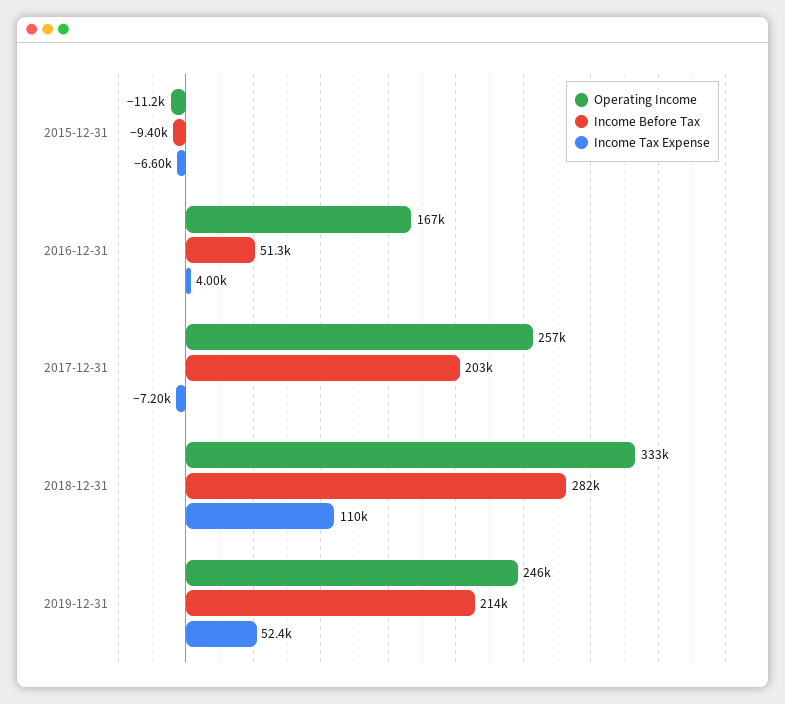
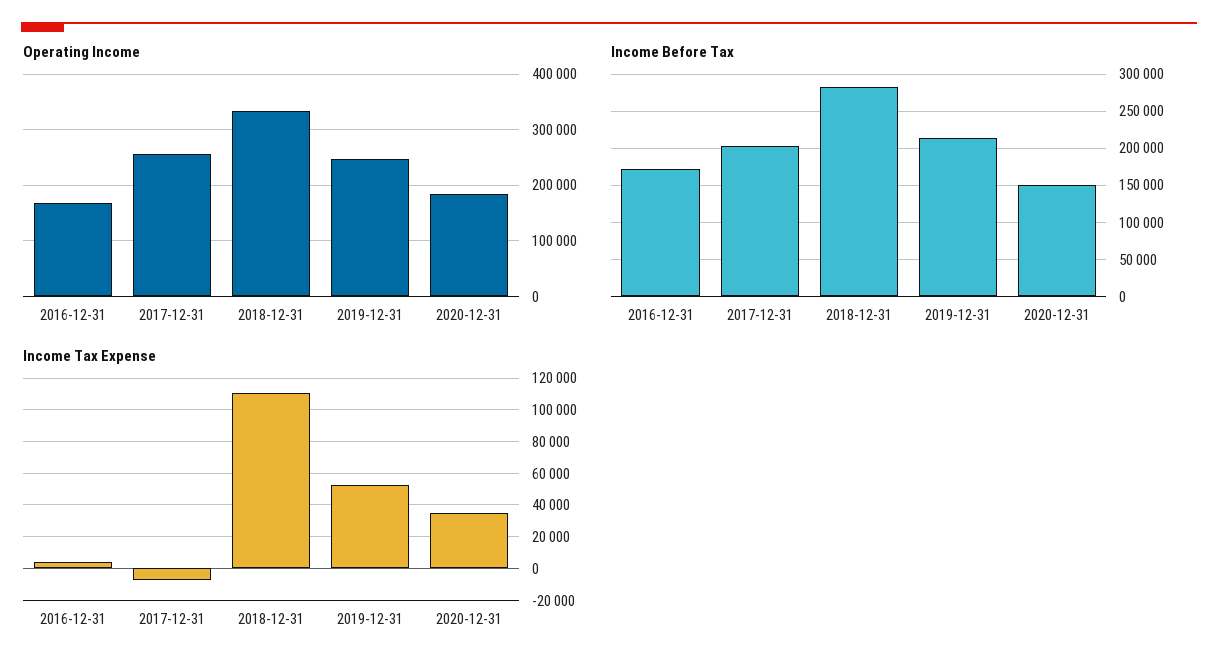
Operating Income, 2015-12-31: -11200 -> none
Income Before Tax, 2015-12-31: -9400 -> none
Income Tax Expense, 2015-12-31: -6600 -> none
Income Before Tax, 2016-12-31: 51300 -> 170000
Operating Income, 2020-12-31: none -> 180000
Income Before Tax, 2020-12-31: none -> 150000
Income Tax Expense, 2020-12-31: none -> 35000

